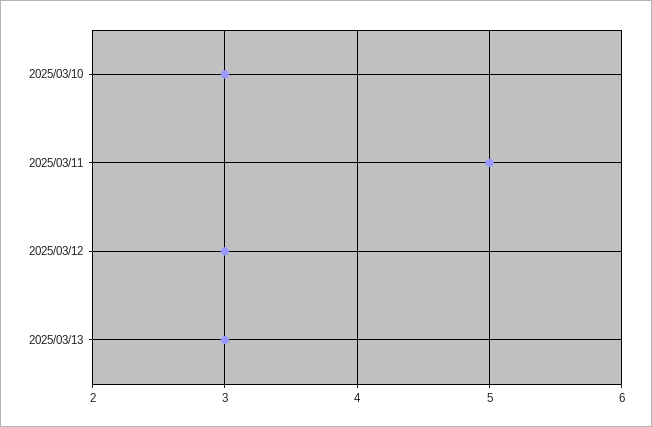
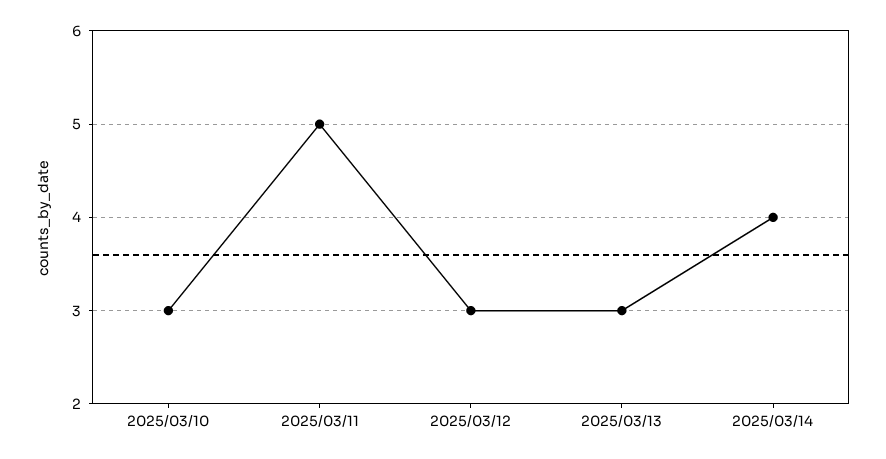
2025/03/14: none -> 4

